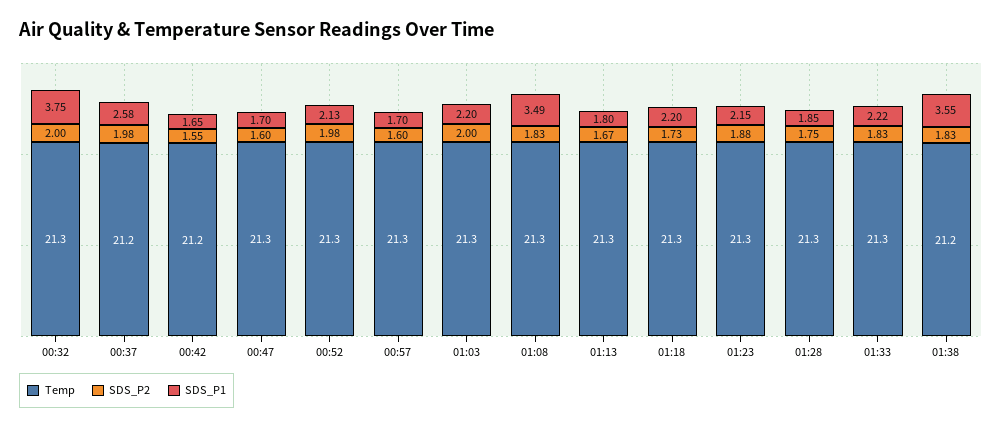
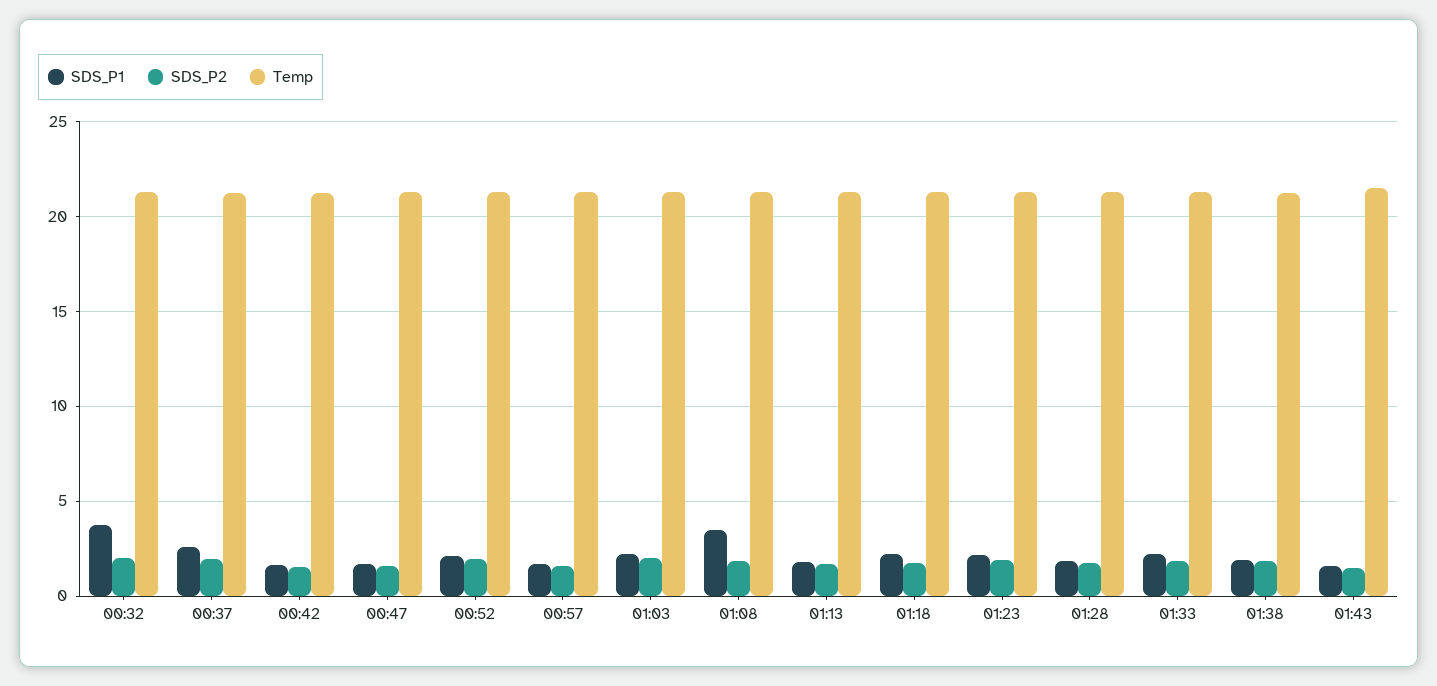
SDS_P1, 01:38: 3.55 -> 2
SDS_P1, 01:43: none -> 1.5
SDS_P2, 01:43: none -> 1.5
Temp, 01:43: none -> 21.5

